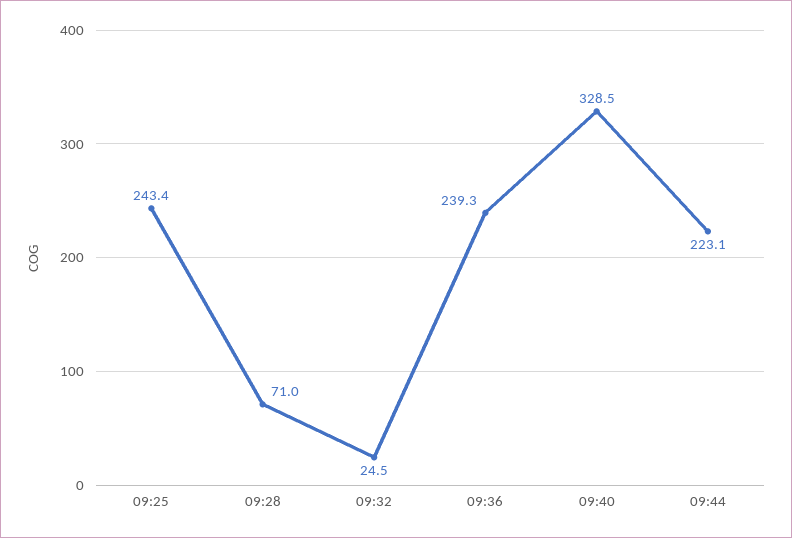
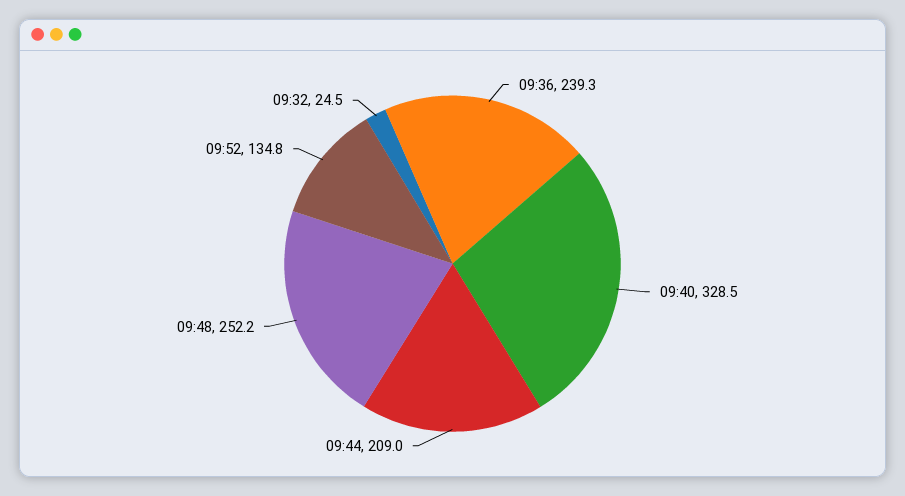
09:25: 243.4 -> none
09:28: 71 -> none
09:44: 223.1 -> 209
09:48: none -> 252.2
09:52: none -> 134.8

